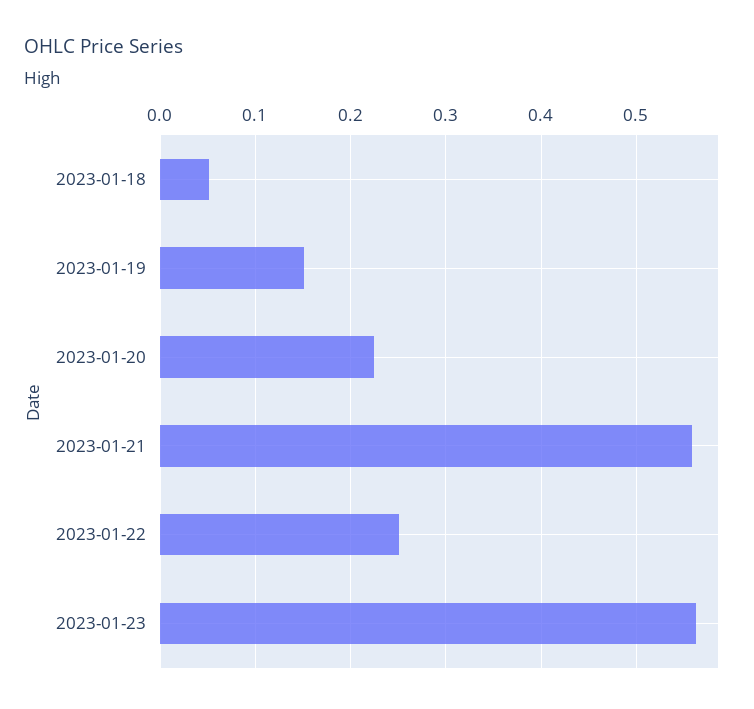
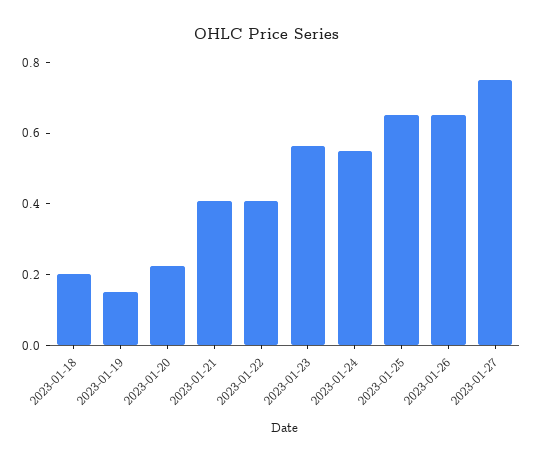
2023-01-18: 0.05 -> 0.2
2023-01-21: 0.56 -> 0.4
2023-01-22: 0.25 -> 0.4
2023-01-24: none -> 0.55
2023-01-25: none -> 0.65
2023-01-26: none -> 0.65
2023-01-27: none -> 0.75

